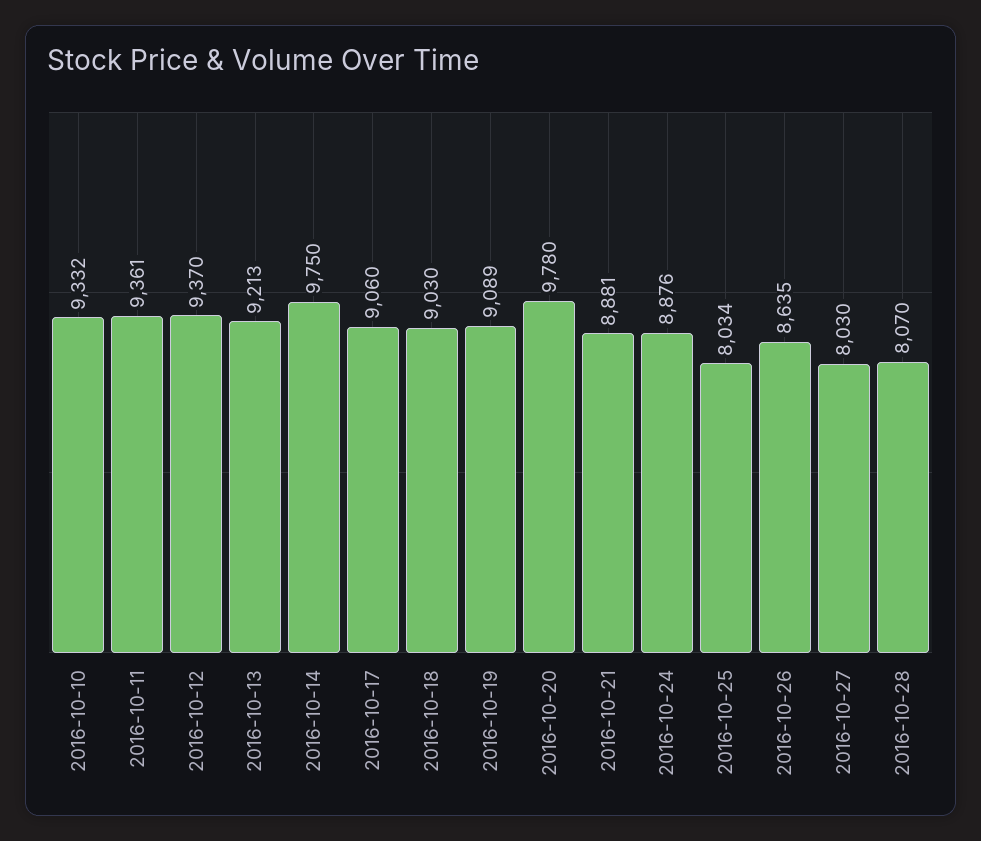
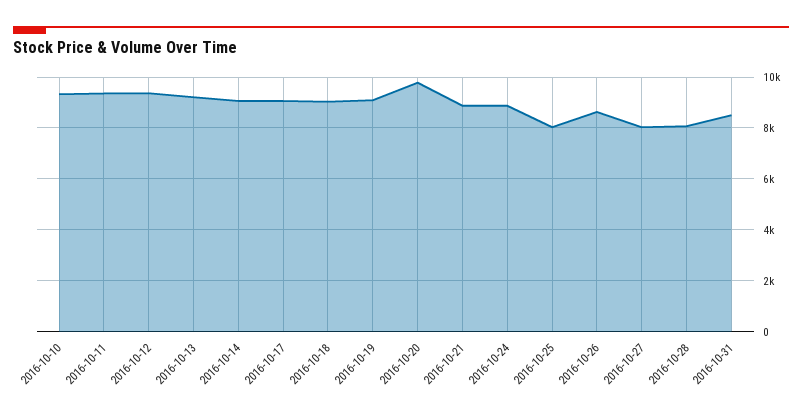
2016-10-14: 9750 -> 9000
2016-10-31: none -> 8500

